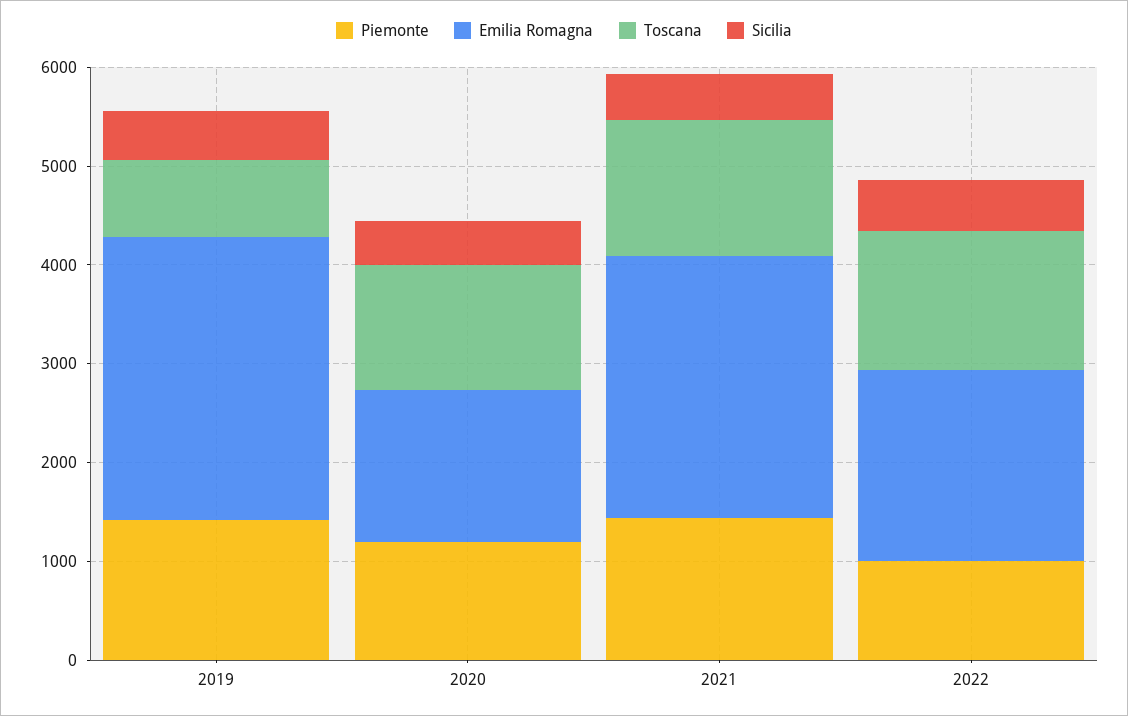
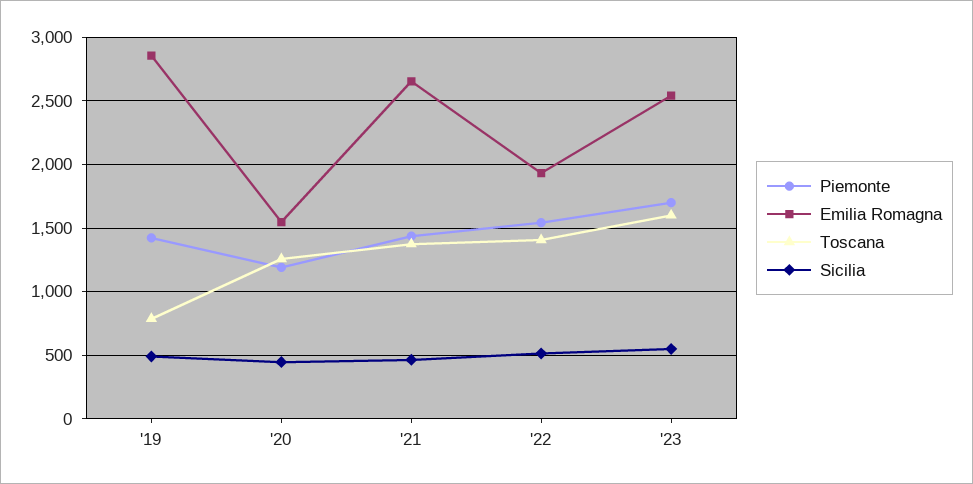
Piemonte, 2022: 1000 -> 1550
Piemonte, '23: none -> 1700
Emilia Romagna, '23: none -> 2550
Toscana, '23: none -> 1600
Sicilia, '23: none -> 550

